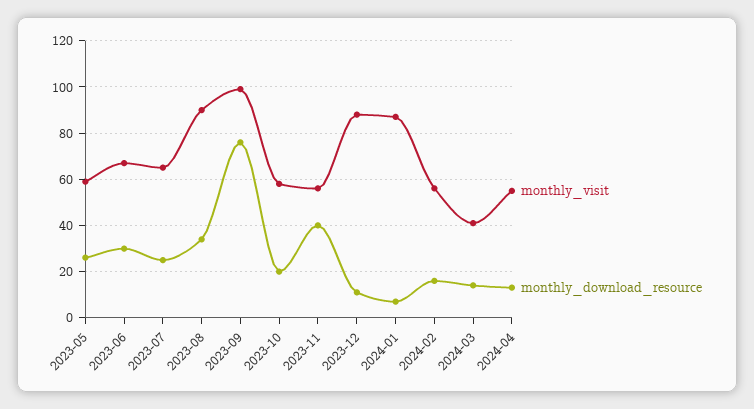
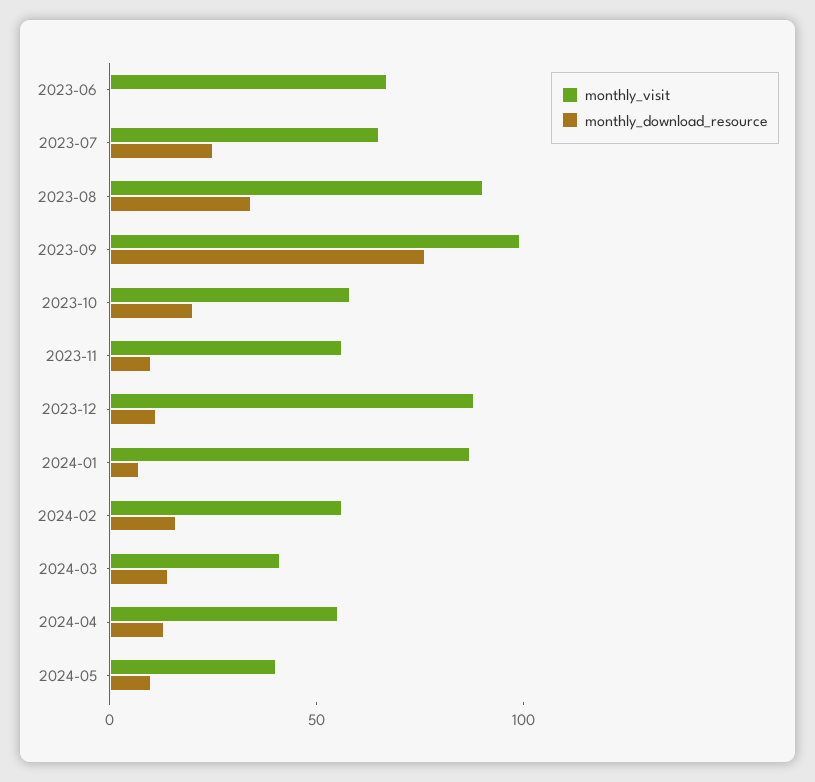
monthly_visit, 2023-05: 60 -> none
monthly_download_resource, 2023-05: 25 -> none
monthly_download_resource, 2023-06: 30 -> 0
monthly_download_resource, 2023-11: 40 -> 10
monthly_visit, 2024-05: none -> 40
monthly_download_resource, 2024-05: none -> 10

